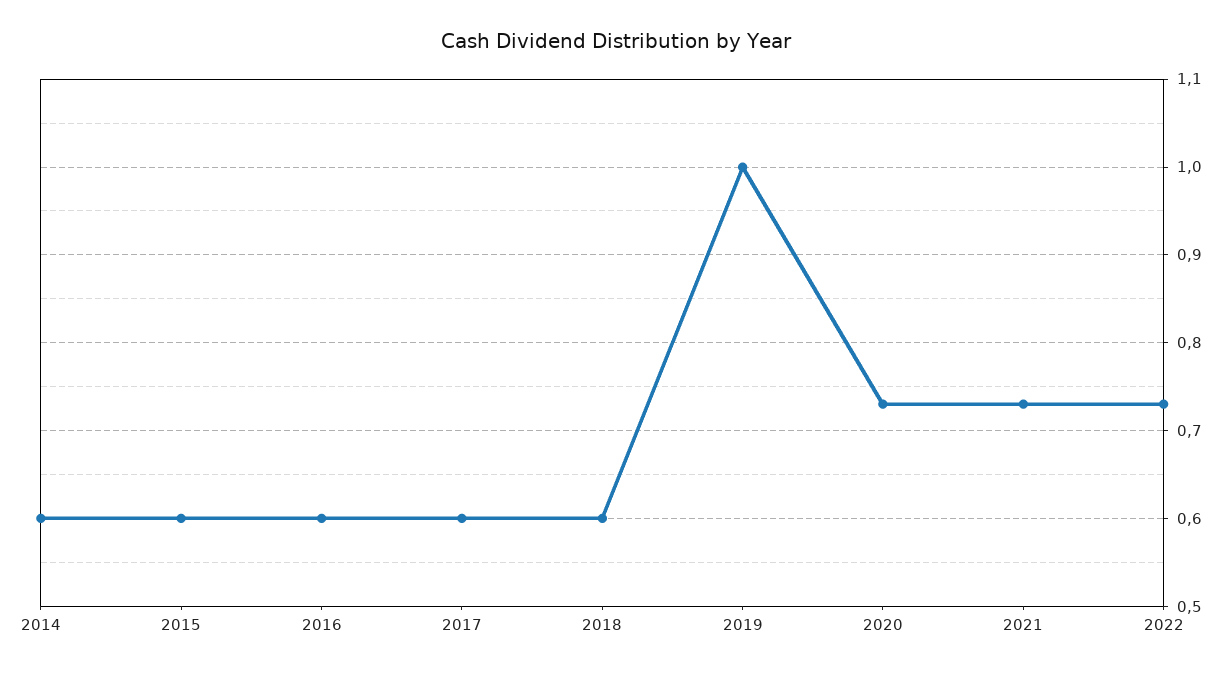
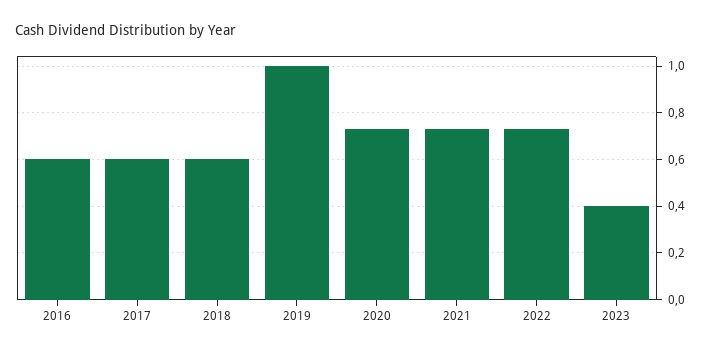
2014: 0.6 -> none
2015: 0.6 -> none
2023: none -> 0.4

